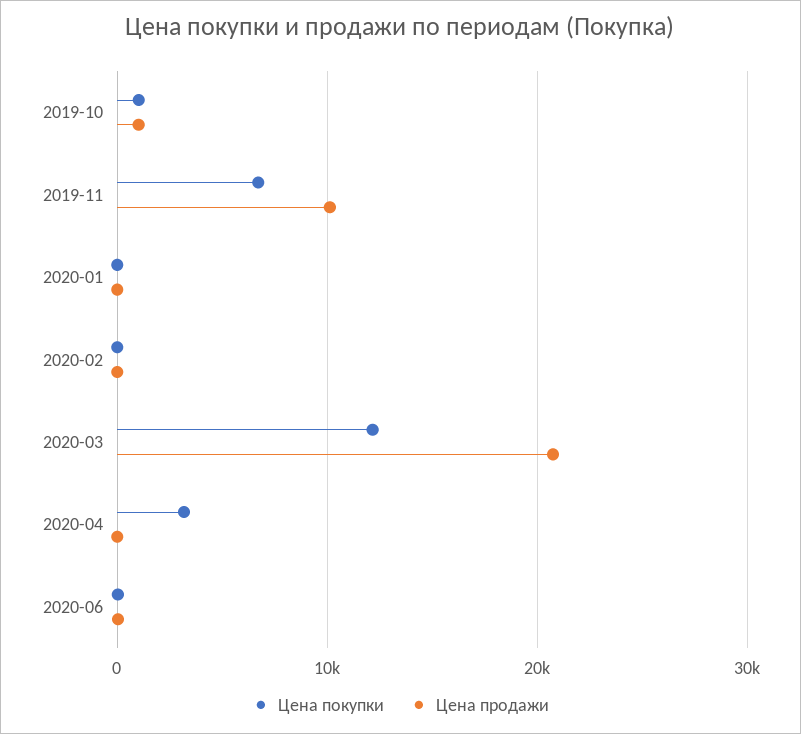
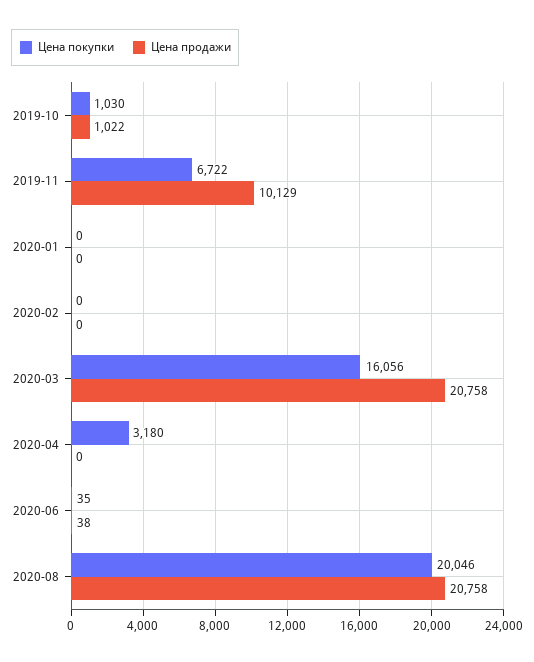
Цена покупки, 2020-03: 12000 -> 16056
Цена покупки, 2020-08: none -> 20046
Цена продажи, 2020-08: none -> 20758

